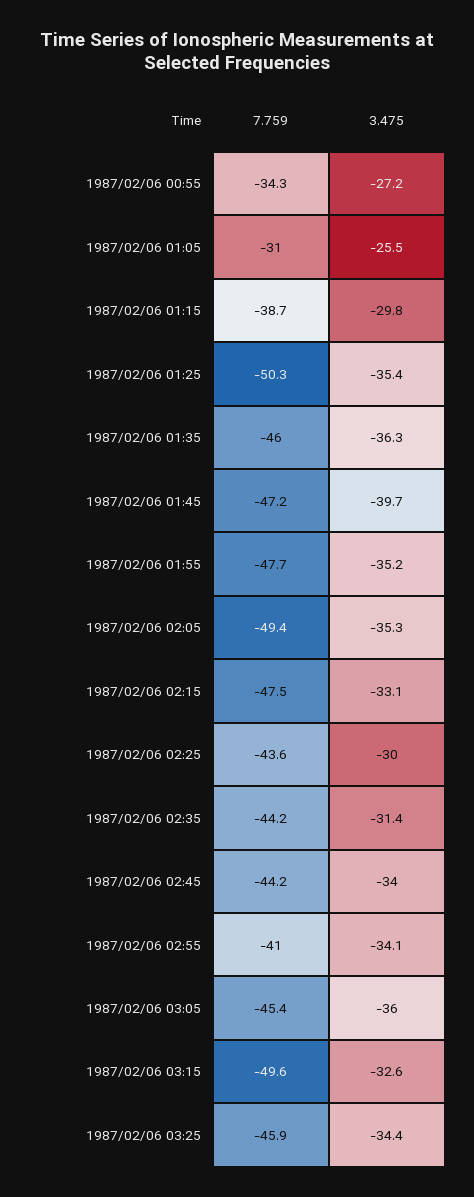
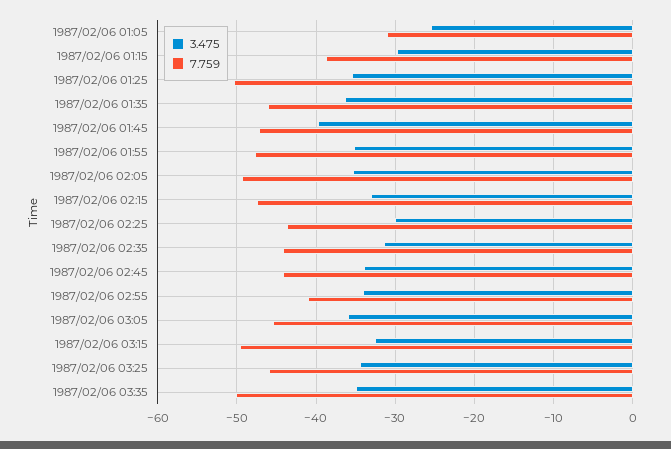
7.759, 1987/02/06 00:55: -34.3 -> none
3.475, 1987/02/06 00:55: -27.2 -> none
3.475, 1987/02/06 03:35: none -> -35
7.759, 1987/02/06 03:35: none -> -50

